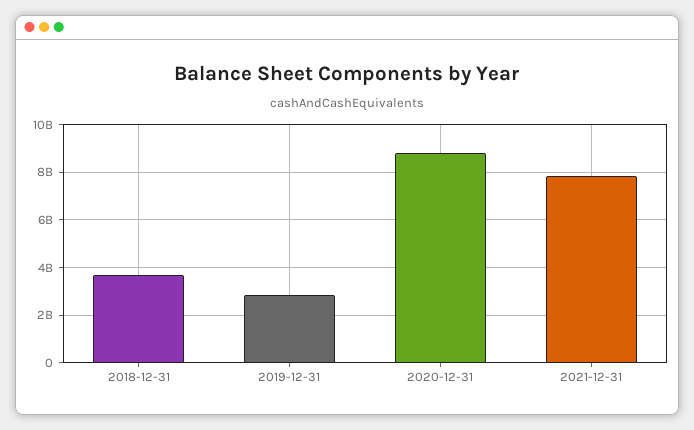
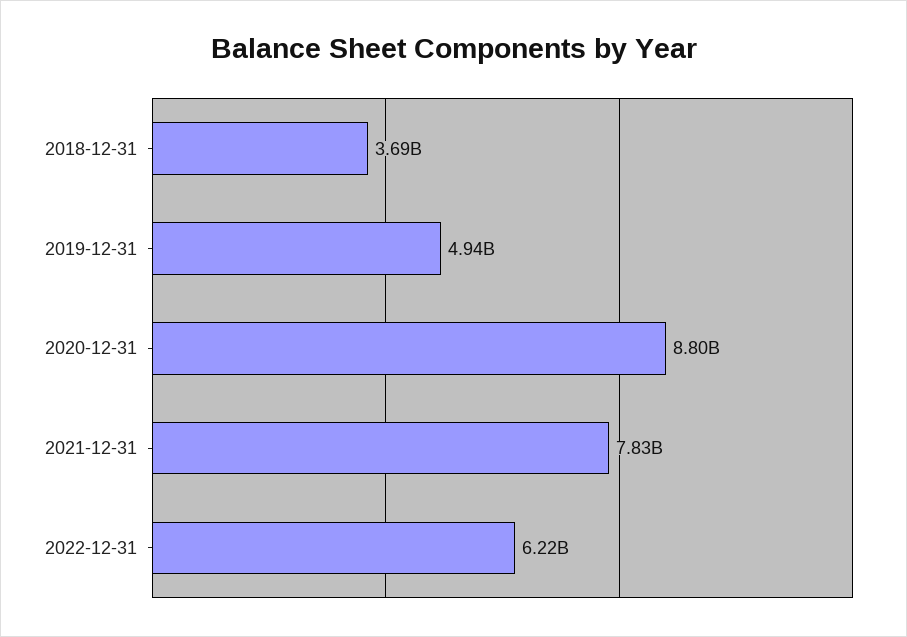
2019-12-31: 3000000000 -> 4940000000
2022-12-31: none -> 6220000000

